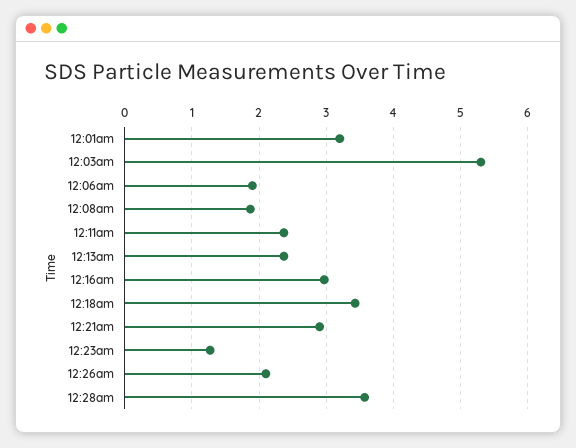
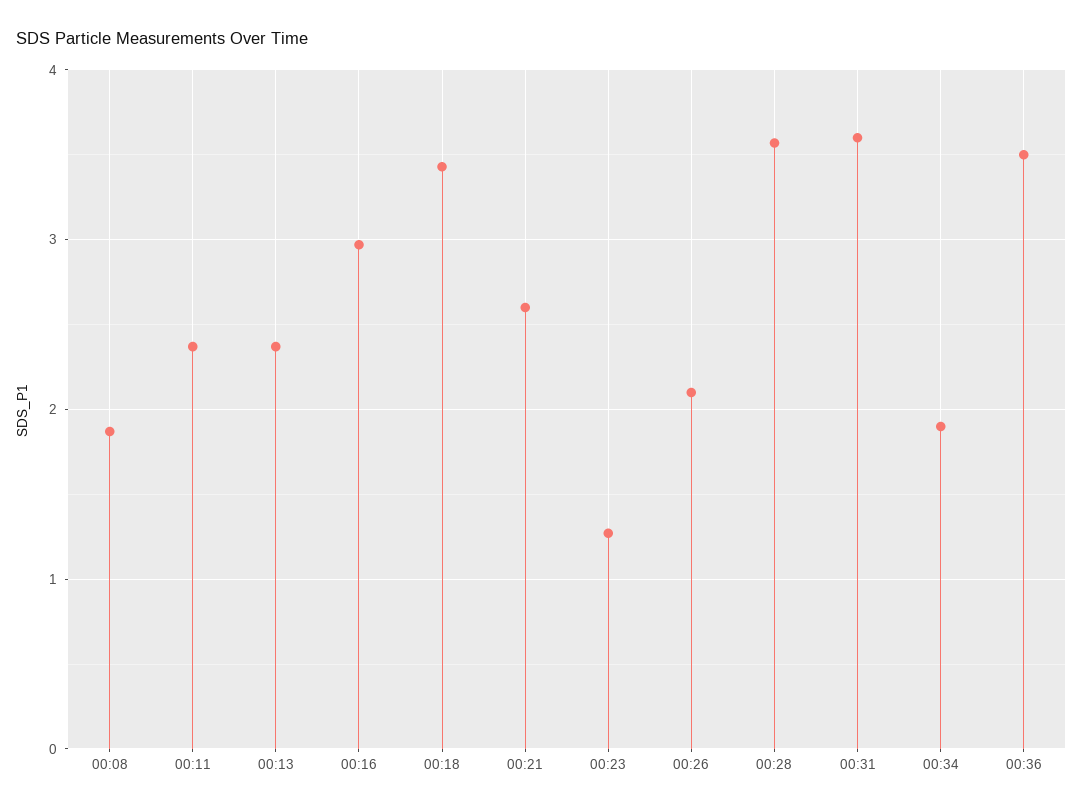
12:01am: 3.2 -> none
12:03am: 5.3 -> none
12:06am: 1.9 -> none
12:21am: 2.9 -> 2.6
00:31: none -> 3.6
00:34: none -> 1.9
00:36: none -> 3.5

